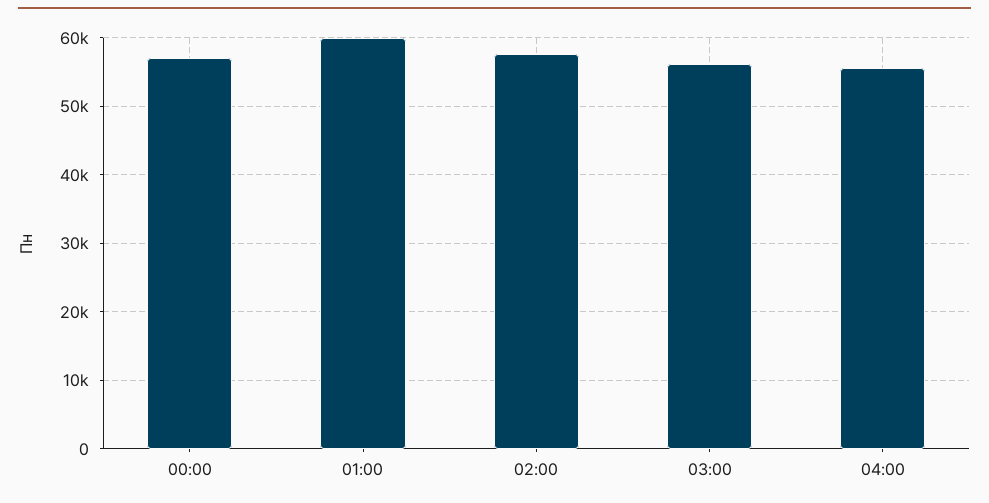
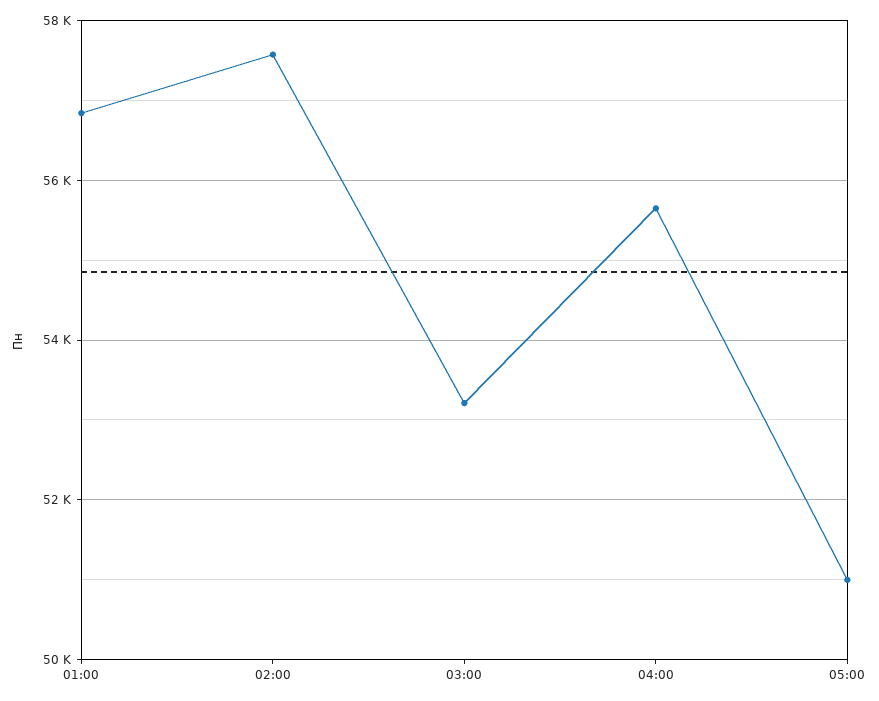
00:00: 57000 -> none
01:00: 60000 -> 56800
03:00: 56000 -> 53200
05:00: none -> 51000

